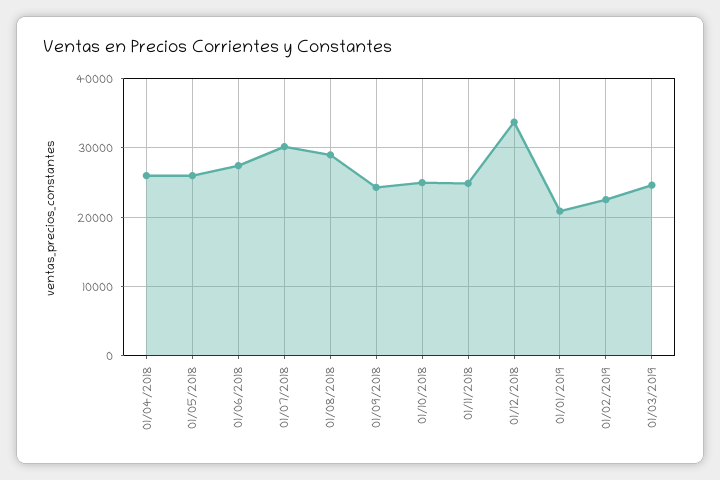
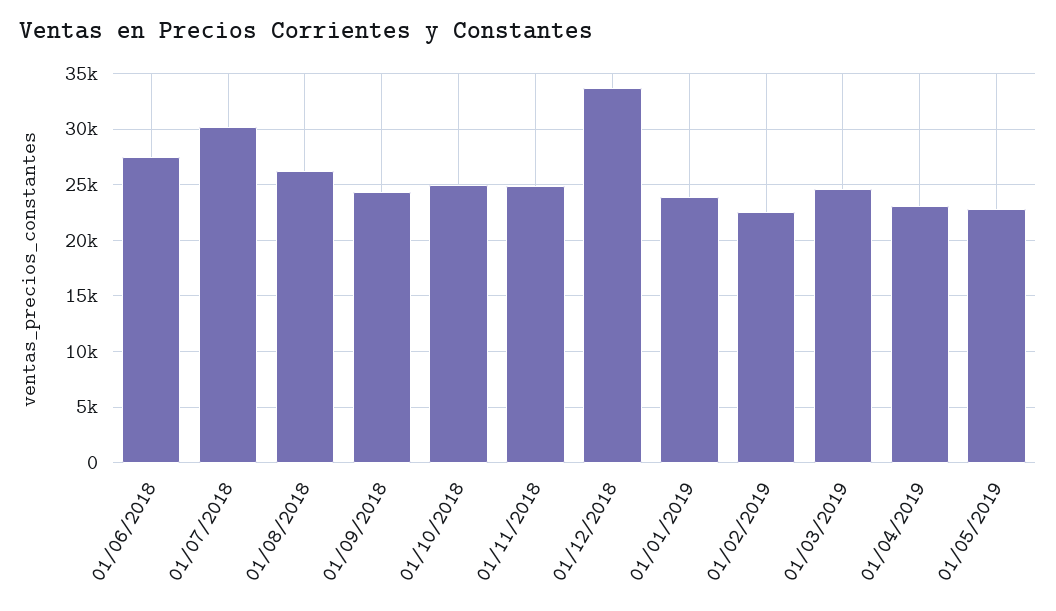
01/04/2018: 26000 -> none
01/05/2018: 26000 -> none
01/08/2018: 29000 -> 26000
01/01/2019: 21000 -> 24000
01/04/2019: none -> 23000
01/05/2019: none -> 23000

